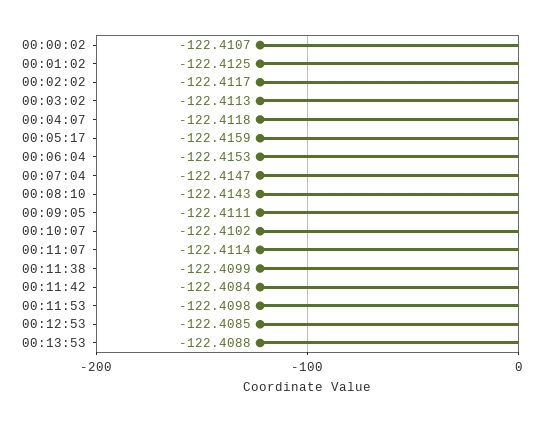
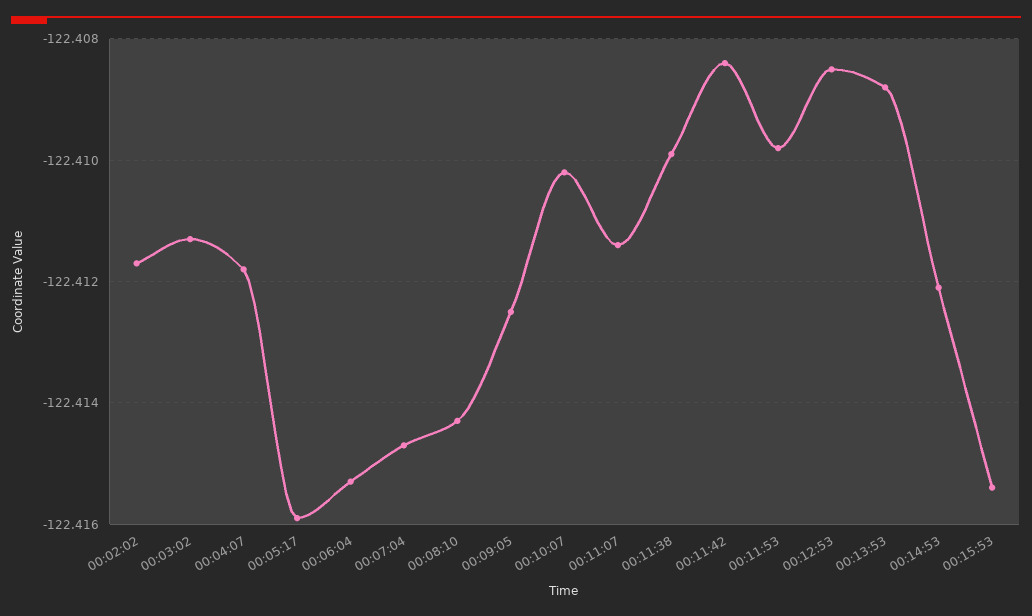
00:00:02: -122.4107 -> none
00:01:02: -122.4125 -> none
00:09:05: -122.4111 -> -122.4125
00:14:53: none -> -122.412
00:15:53: none -> -122.4155

